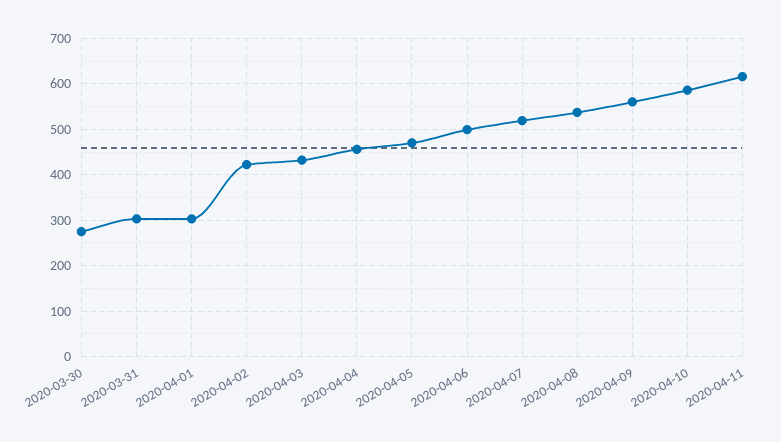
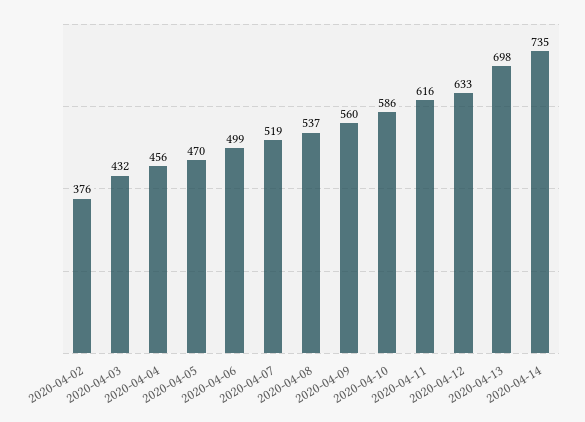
2020-03-30: 280 -> none
2020-03-31: 300 -> none
2020-04-01: 300 -> none
2020-04-02: 420 -> 376
2020-04-12: none -> 633
2020-04-13: none -> 698
2020-04-14: none -> 735

